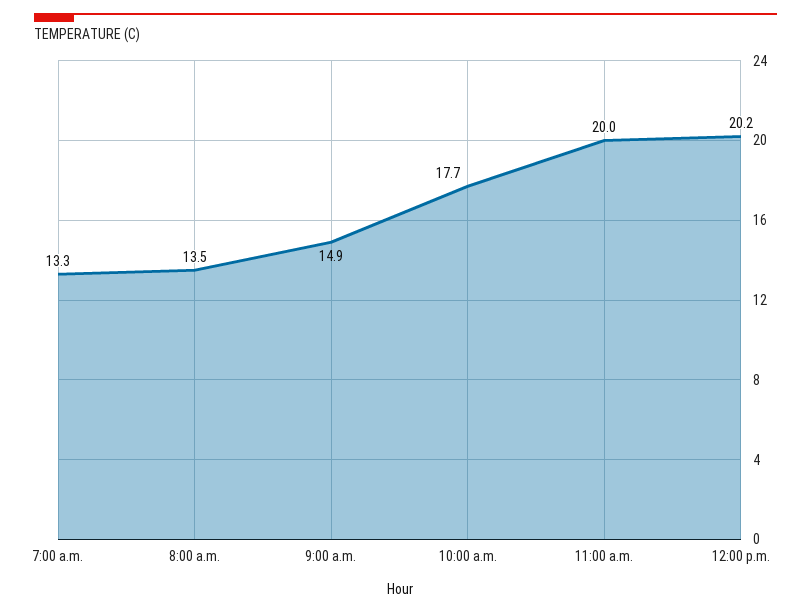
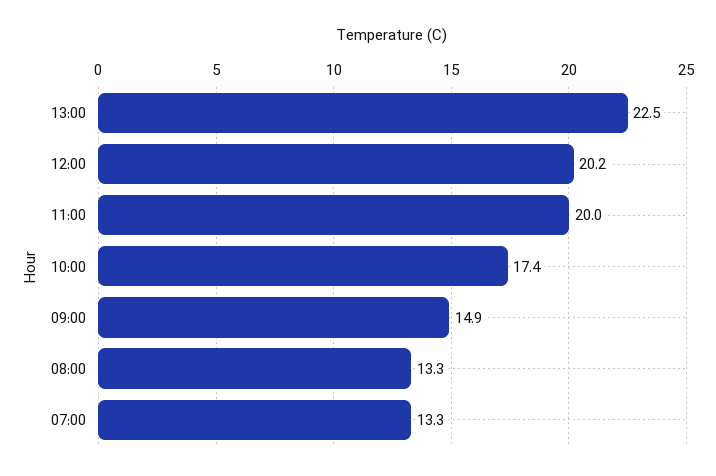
8:00 a.m.: 13.5 -> 13.3
10:00 a.m.: 17.7 -> 17.4
13:00: none -> 22.5

